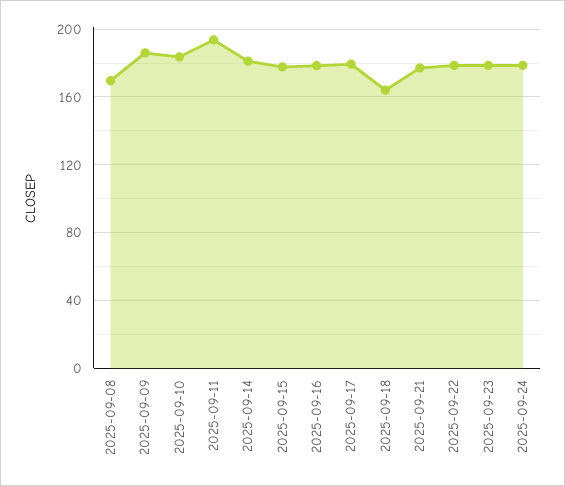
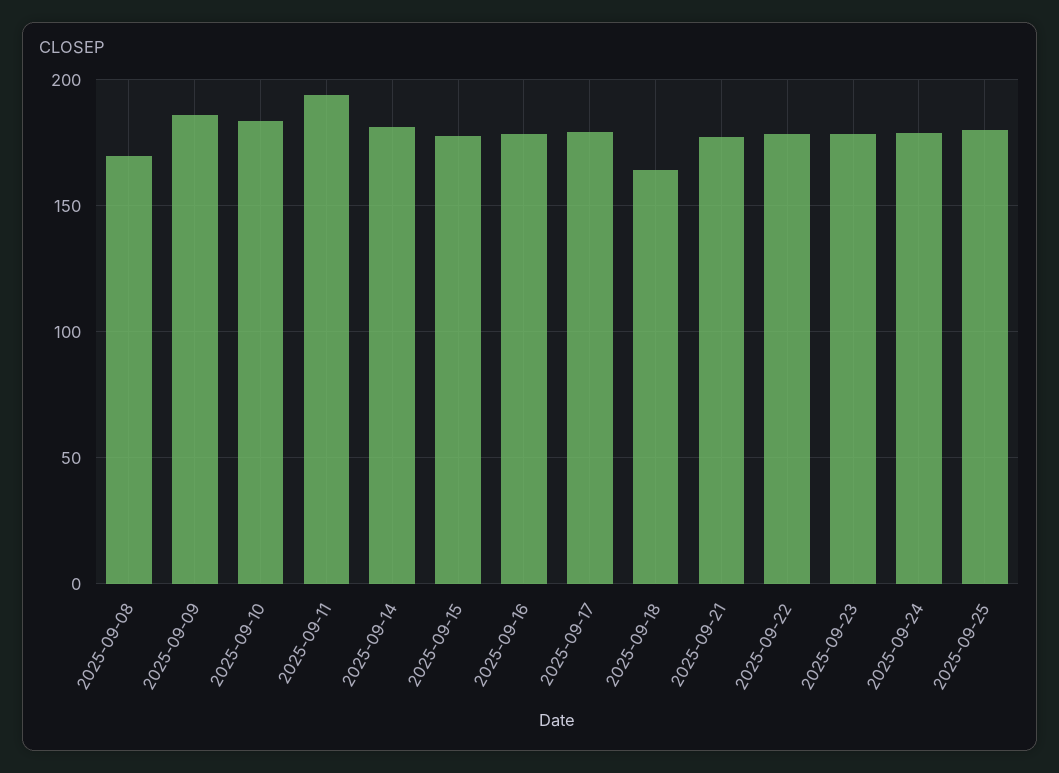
2025-09-25: none -> 180

